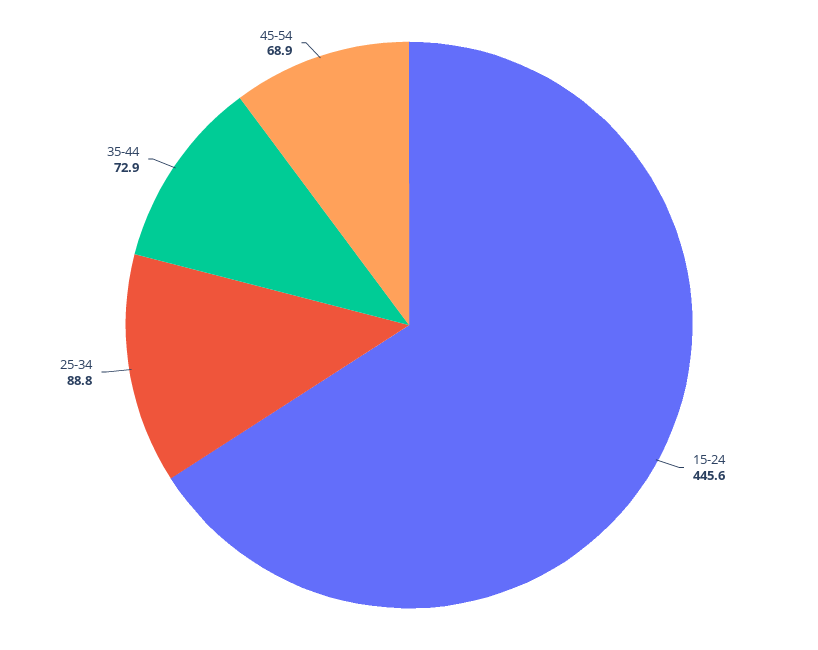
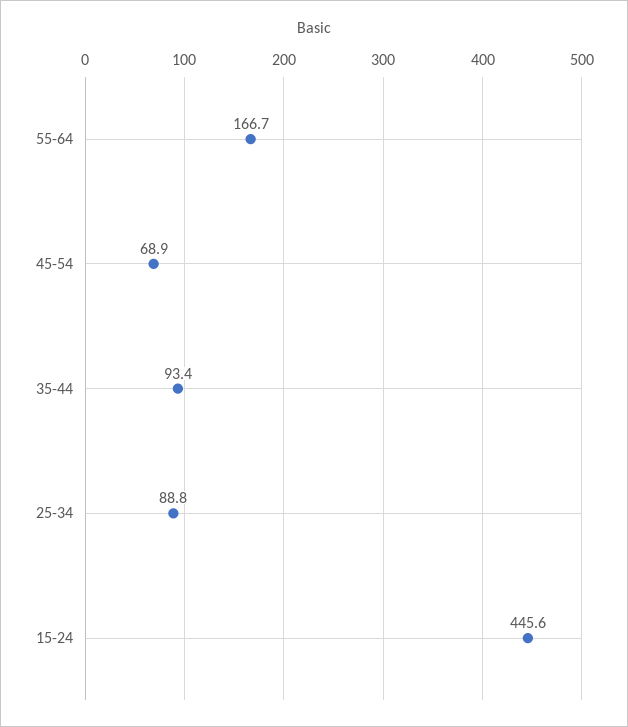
35-44: 72.9 -> 93.4
55-64: none -> 166.7

